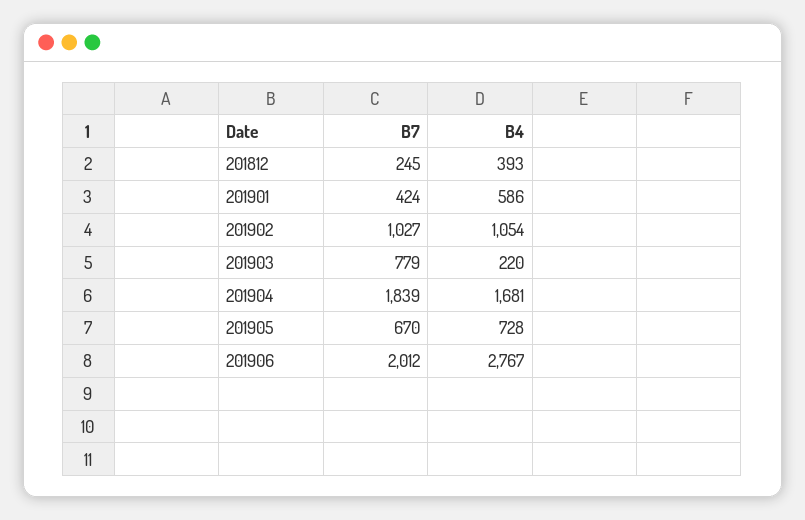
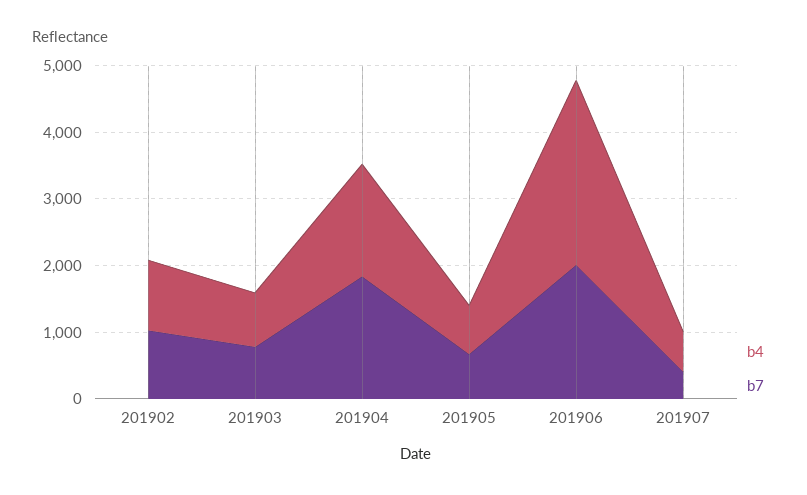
B7, 201812: 245 -> none
B4, 201812: 393 -> none
B7, 201901: 424 -> none
B4, 201901: 586 -> none
B4, 201903: 220 -> 800
B4, 201907: none -> 600
B7, 201907: none -> 400

